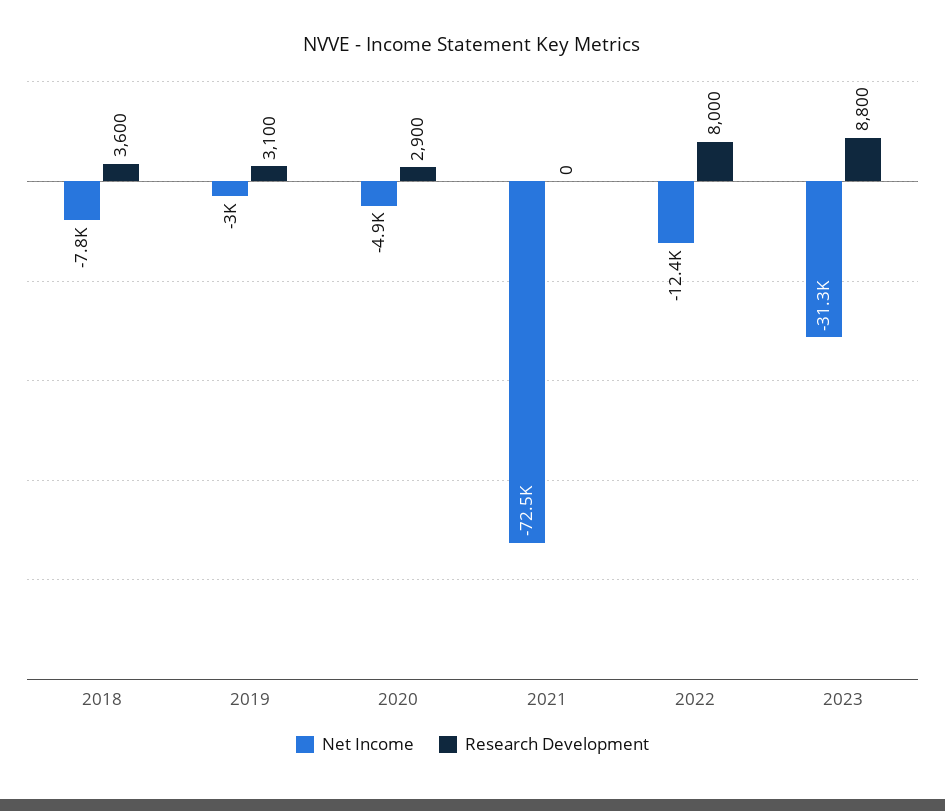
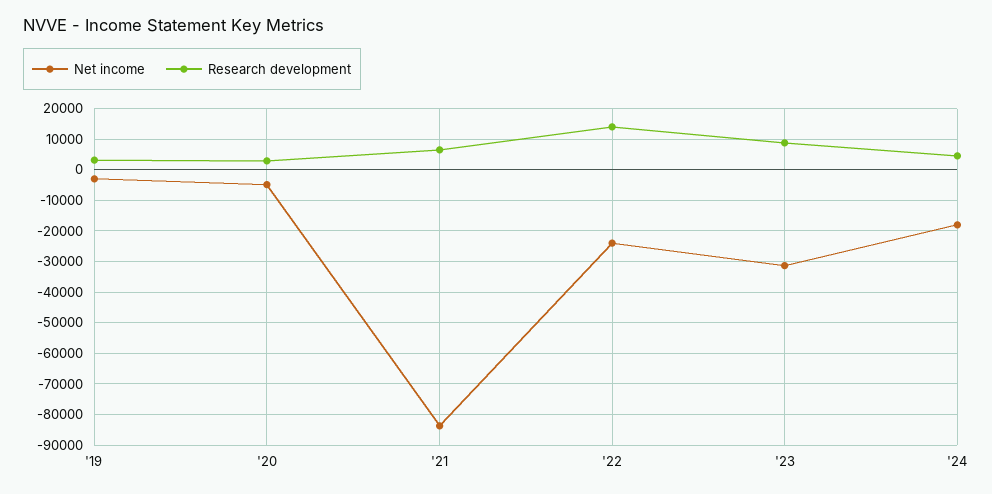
Net Income, 2018: -7800 -> none
Research Development, 2018: 3600 -> none
Net Income, 2021: -72500 -> -84000
Research Development, 2021: 0 -> 6000
Net Income, 2022: -12400 -> -24000
Research Development, 2022: 8000 -> 14000
Net Income, '24: none -> -18000
Research Development, '24: none -> 4000

